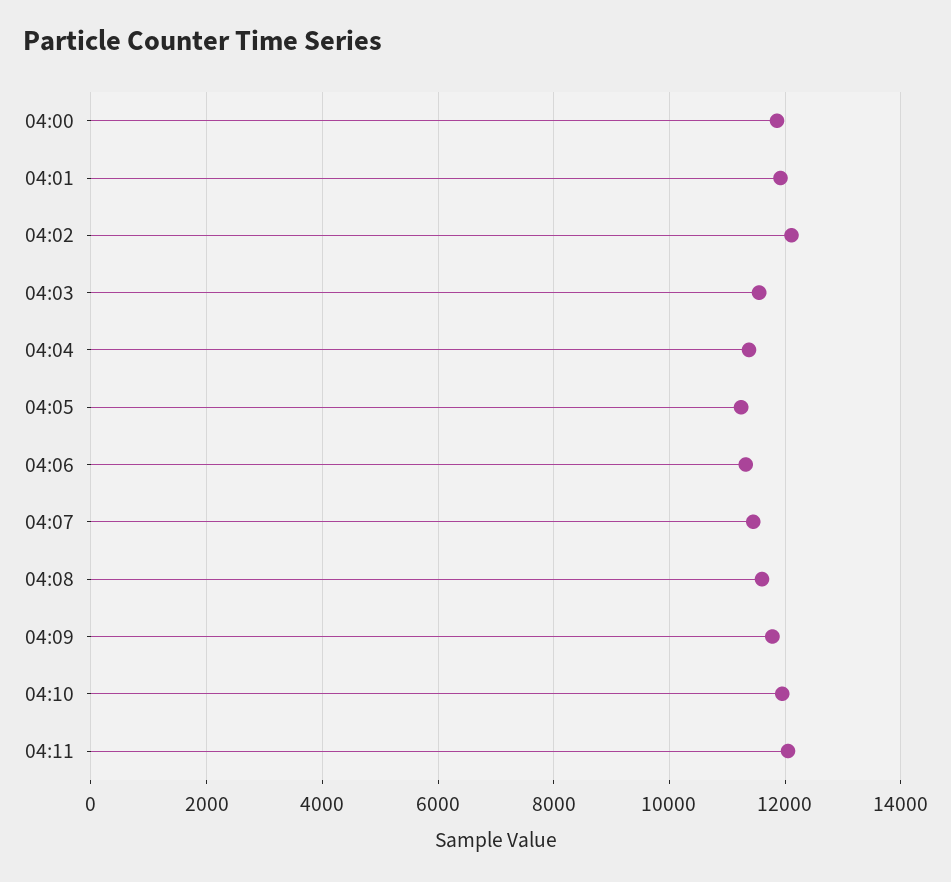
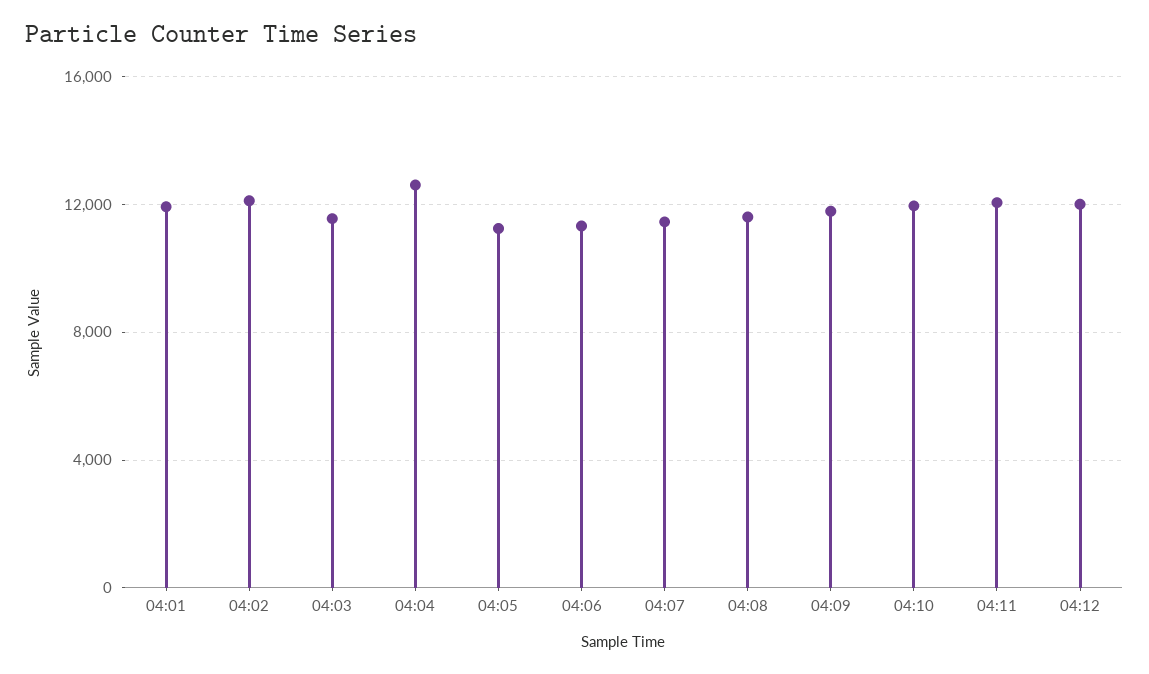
04:00: 11800 -> none
04:04: 11400 -> 12500
04:12: none -> 12000

